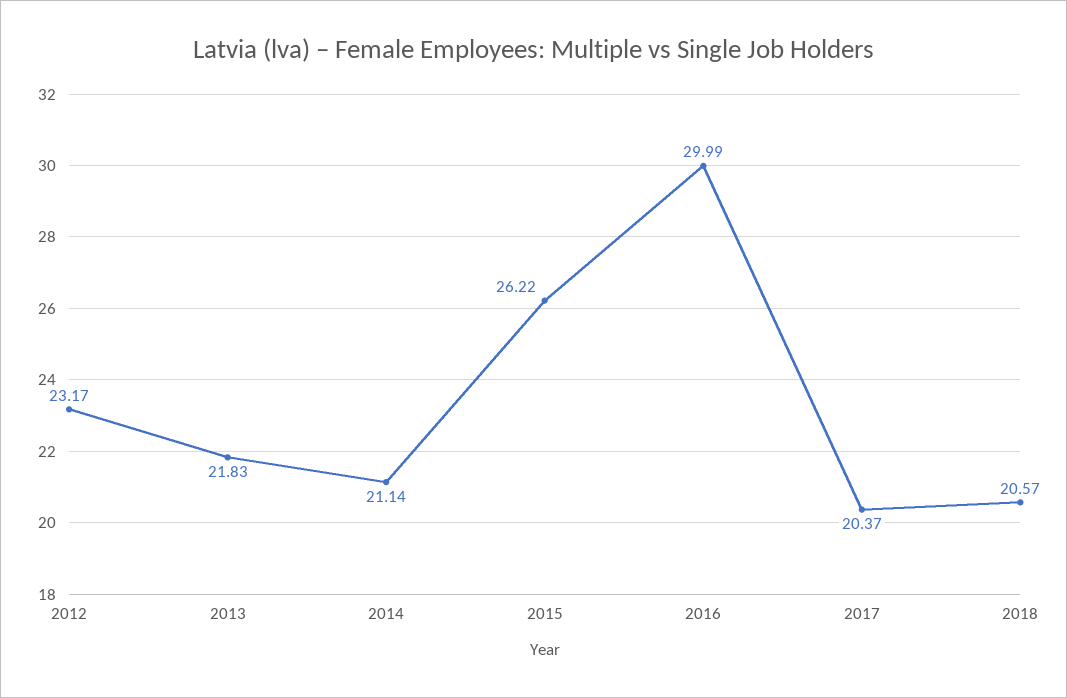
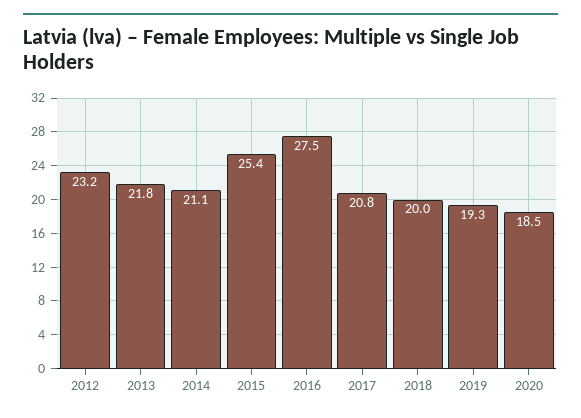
2015: 26.22 -> 25.4
2016: 29.99 -> 27.5
2017: 20.37 -> 20.8
2018: 20.57 -> 20
2019: none -> 19.3
2020: none -> 18.5

